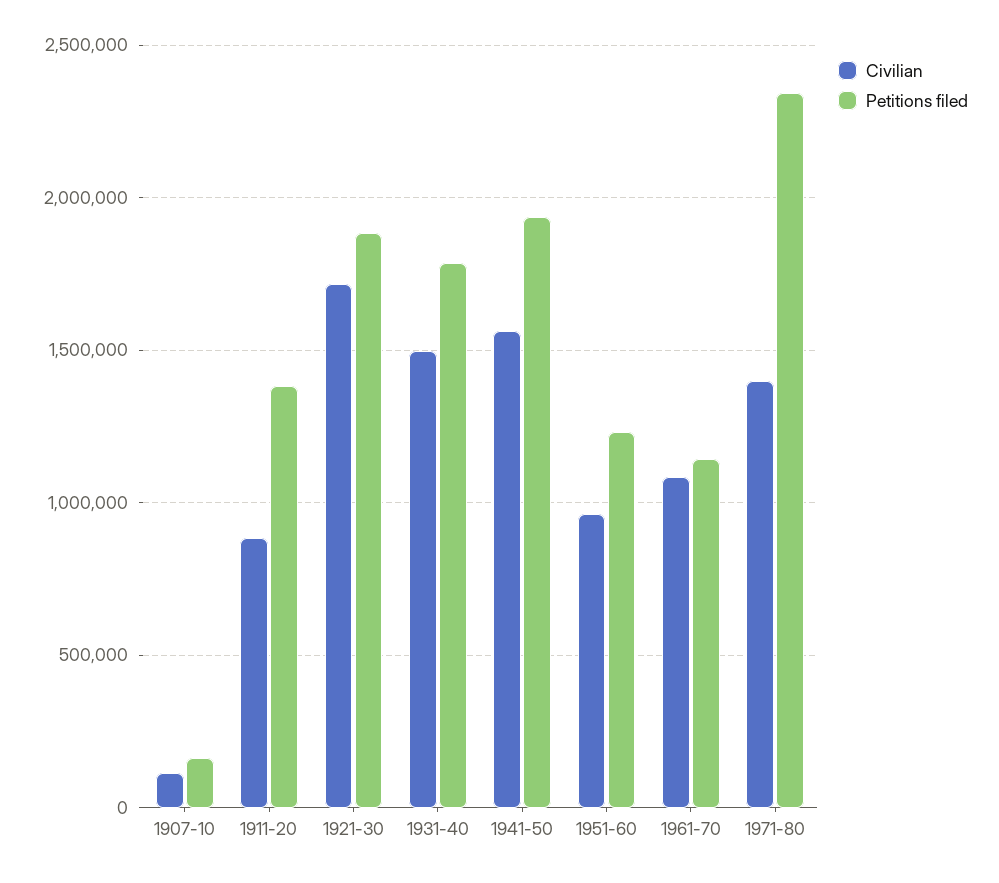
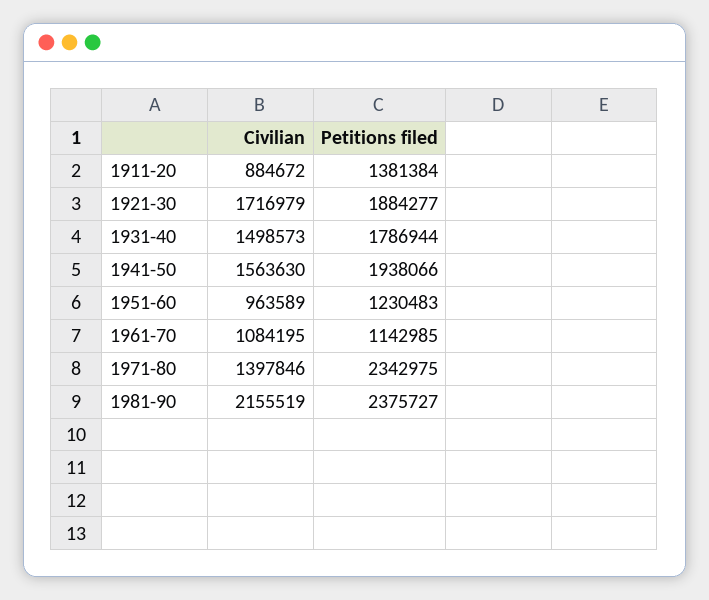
Civilian, 1907-10: 100000 -> none
Petitions filed, 1907-10: 150000 -> none
Civilian, 1981-90: none -> 2155519
Petitions filed, 1981-90: none -> 2375727

